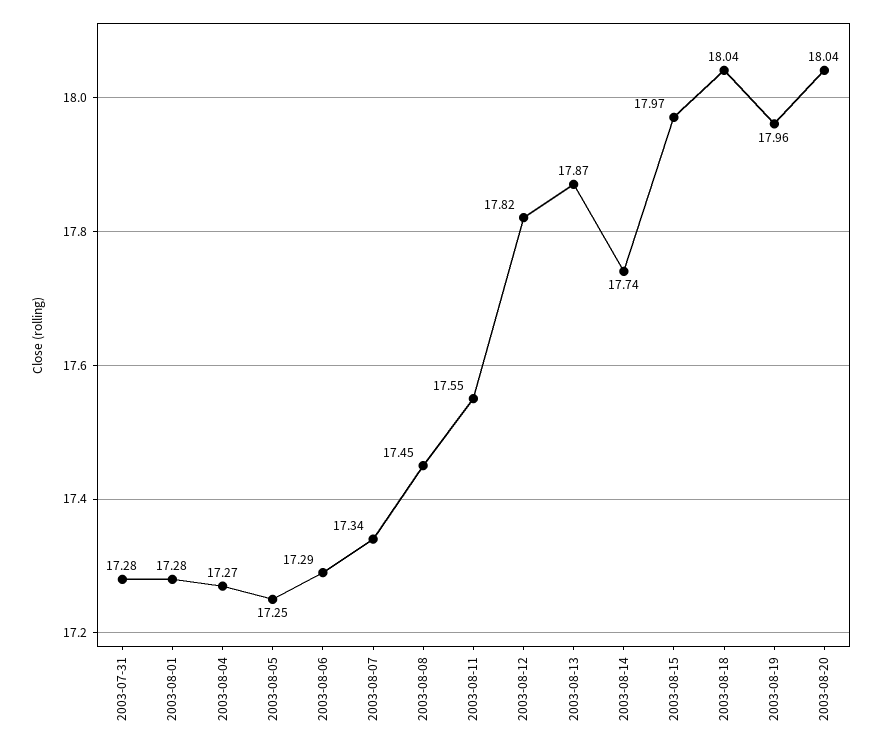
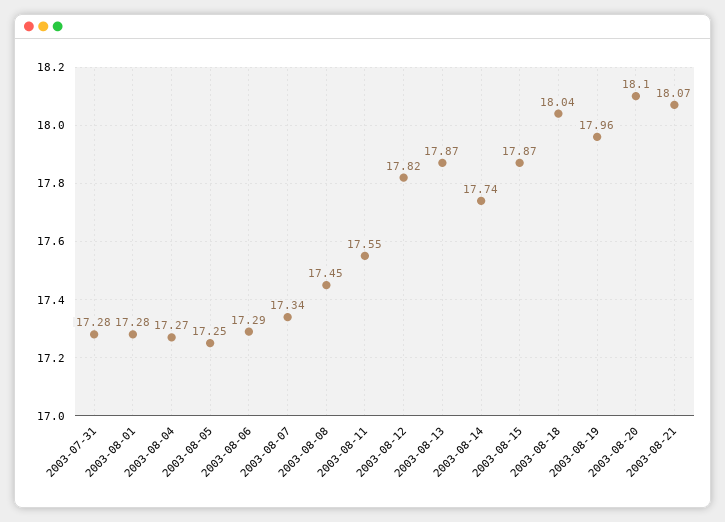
2003-08-15: 17.97 -> 17.87
2003-08-20: 18.04 -> 18.1
2003-08-21: none -> 18.07

